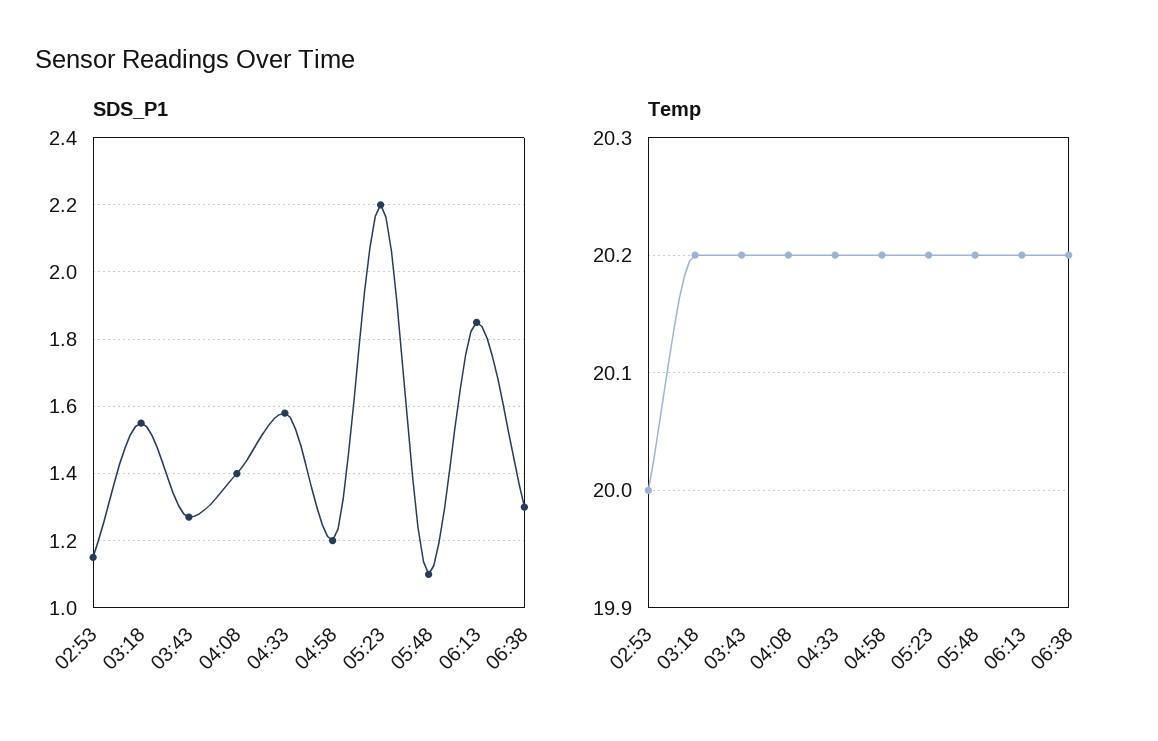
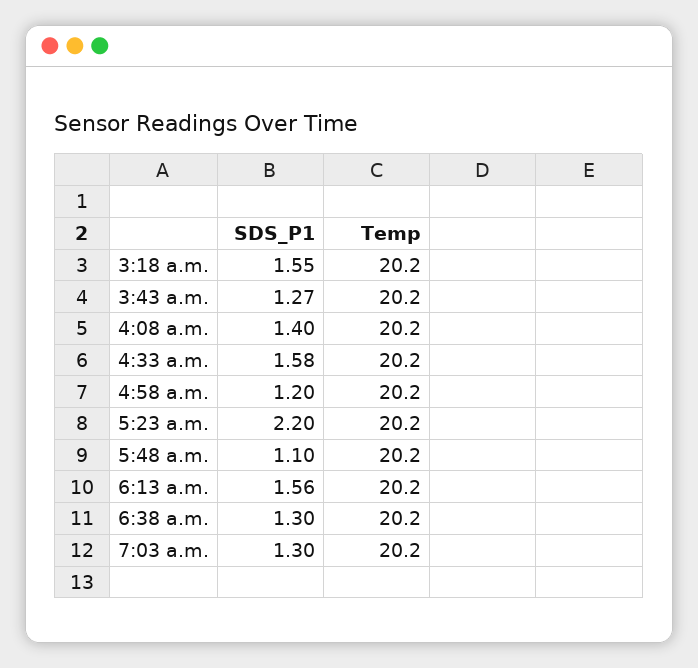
SDS_P1, 02:53: 1.15 -> none
SDS_P1, 06:13: 1.85 -> 1.56
Temp, 02:53: 20 -> none
SDS_P1, 7:03 a.m.: none -> 1.3
Temp, 7:03 a.m.: none -> 20.2

